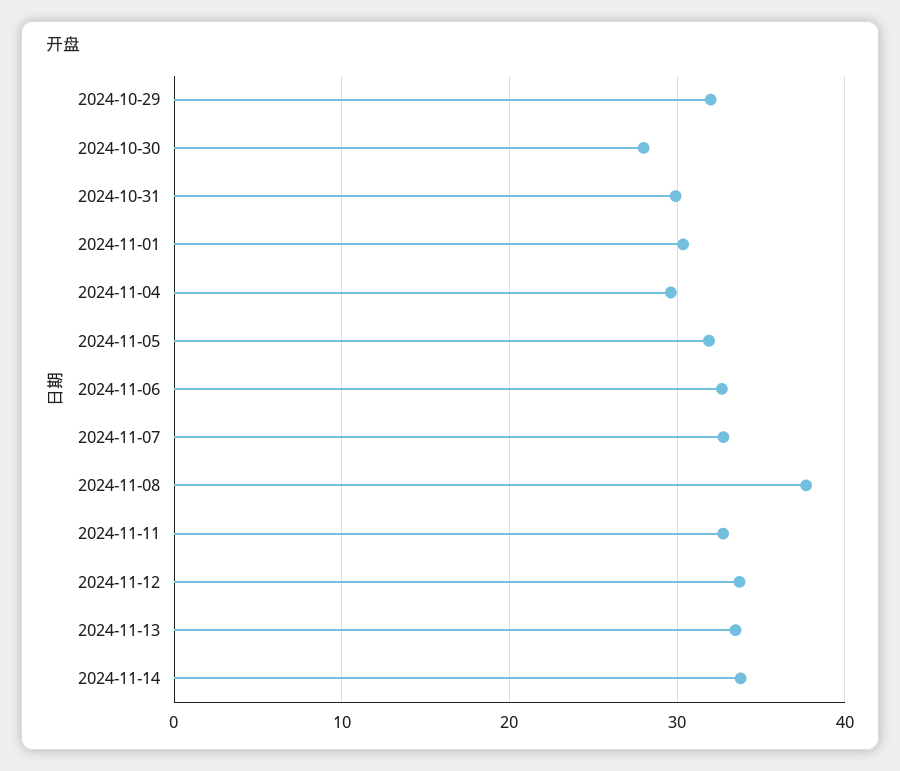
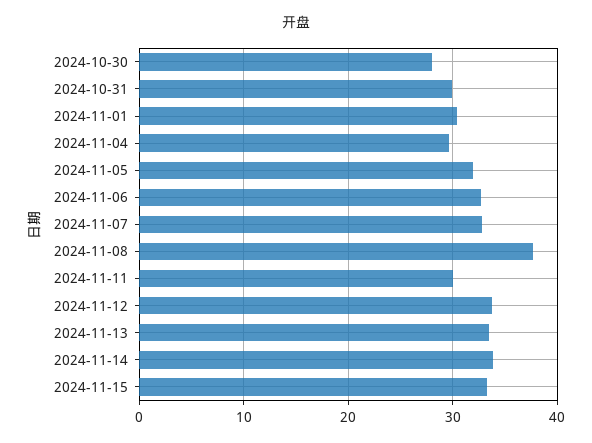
2024-10-29: 32 -> none
2024-11-11: 33 -> 30
2024-11-15: none -> 33

